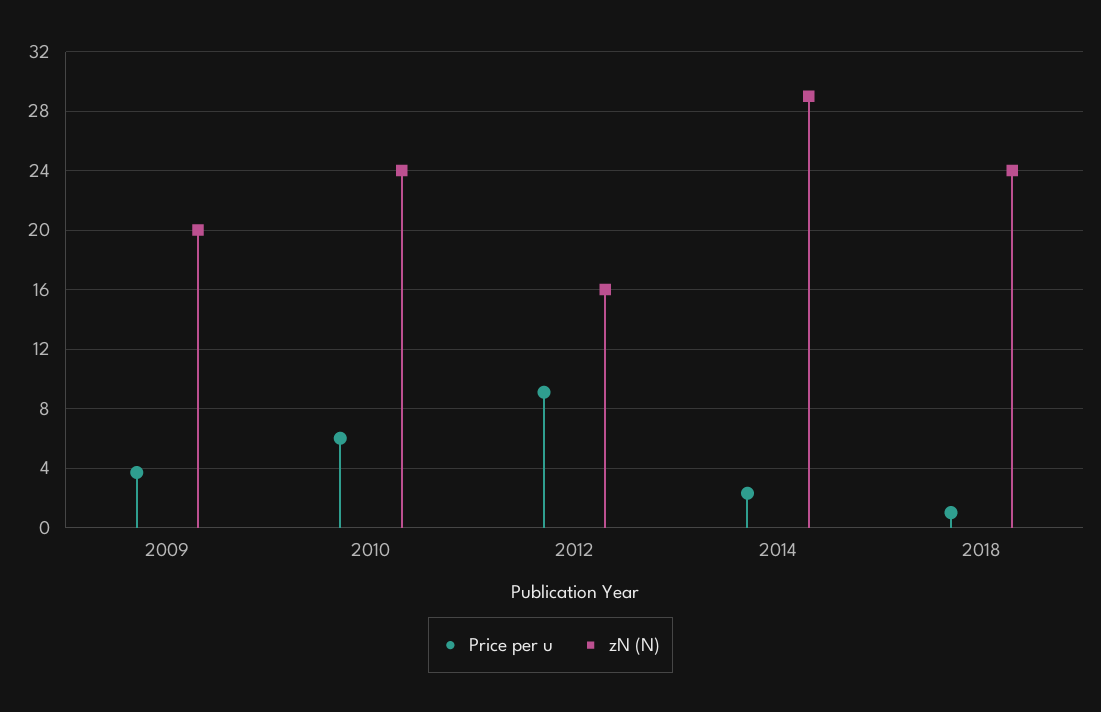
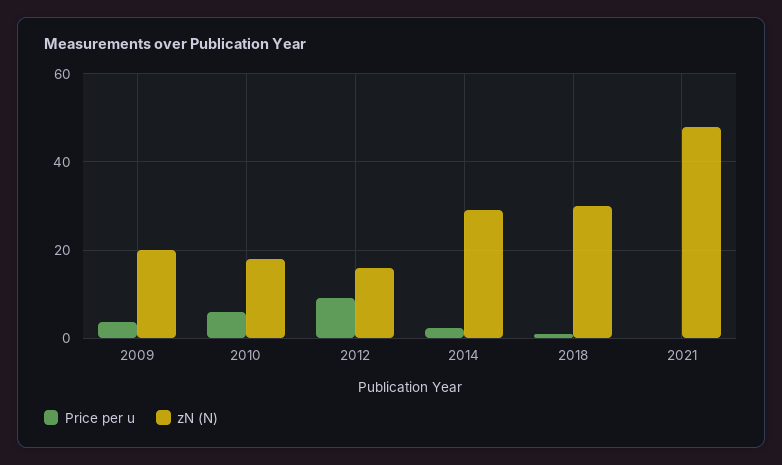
zN (N), 2010: 24 -> 18
zN (N), 2018: 24 -> 30
Price per u, 2021: none -> 0
zN (N), 2021: none -> 48

